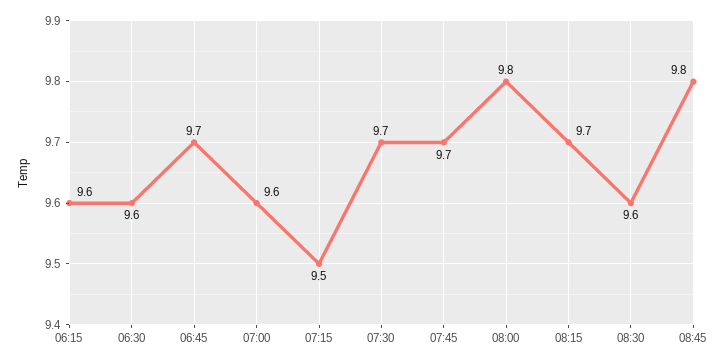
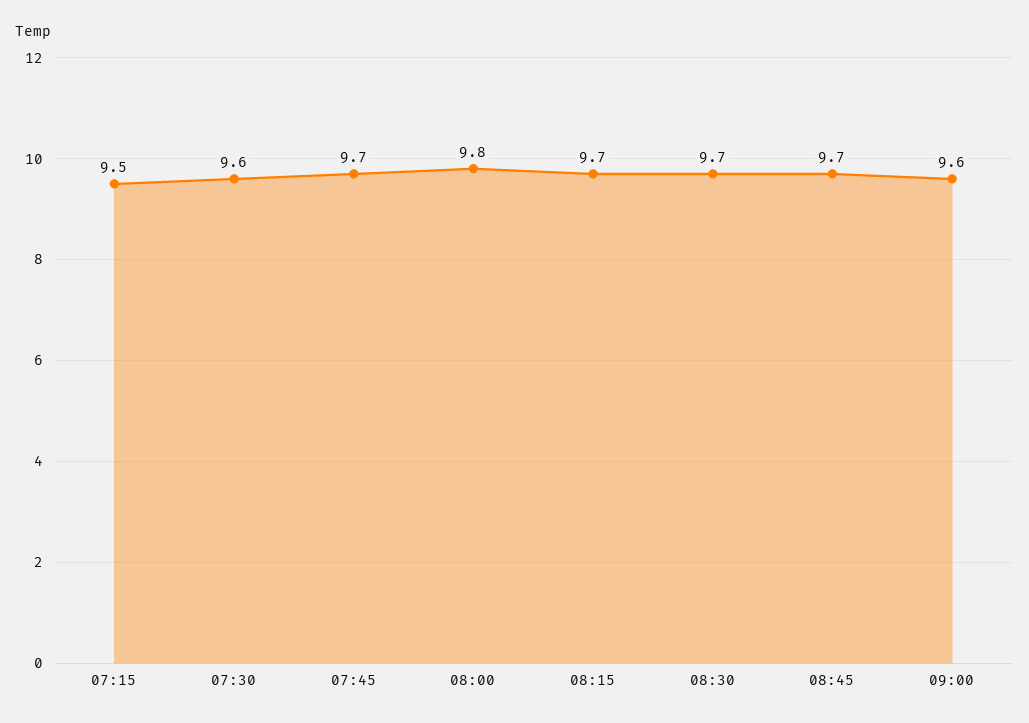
06:15: 9.6 -> none
06:30: 9.6 -> none
06:45: 9.7 -> none
07:00: 9.6 -> none
07:30: 9.7 -> 9.6
08:30: 9.6 -> 9.7
08:45: 9.8 -> 9.7
09:00: none -> 9.6

